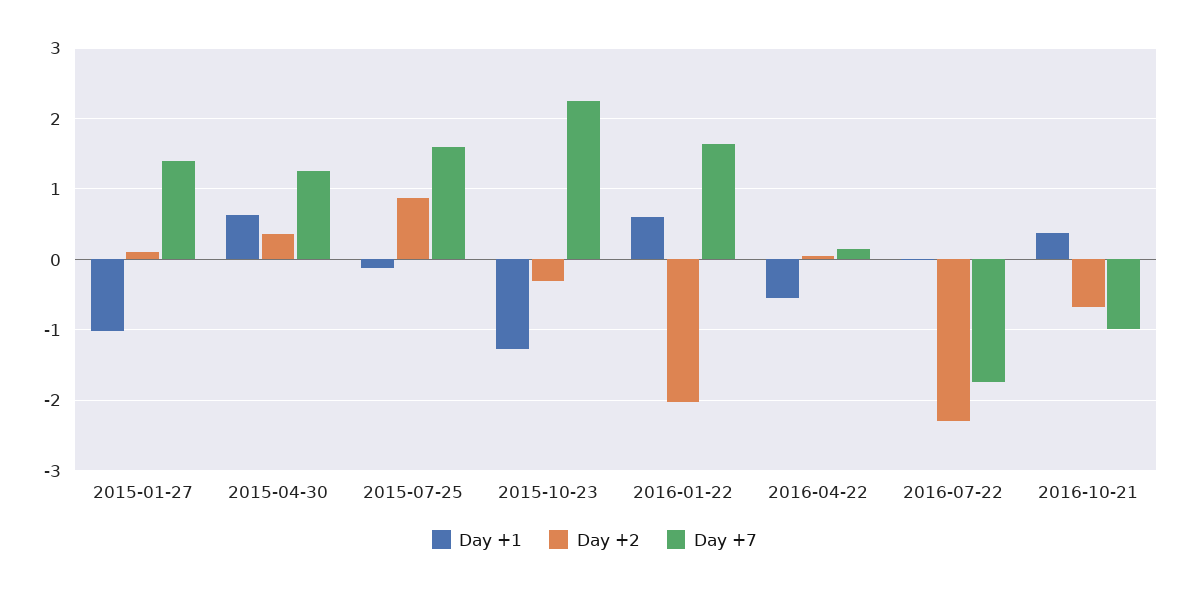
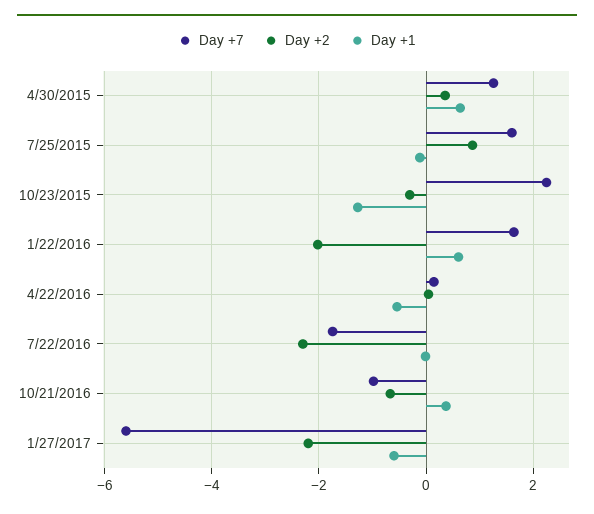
Day +1, 2015-01-27: -1 -> none
Day +2, 2015-01-27: 0.1 -> none
Day +7, 2015-01-27: 1.4 -> none
Day +7, 1/27/2017: none -> -5.6
Day +2, 1/27/2017: none -> -2.2
Day +1, 1/27/2017: none -> -0.6

